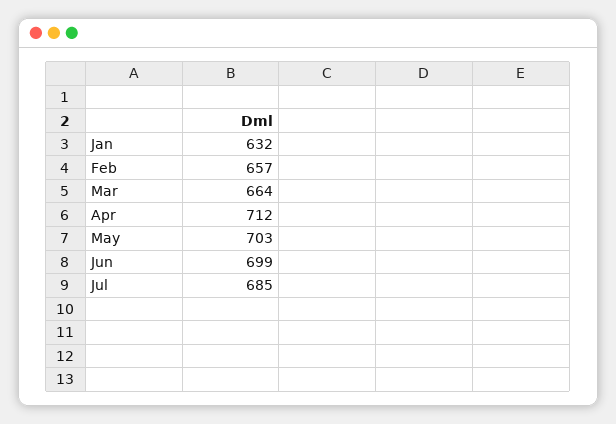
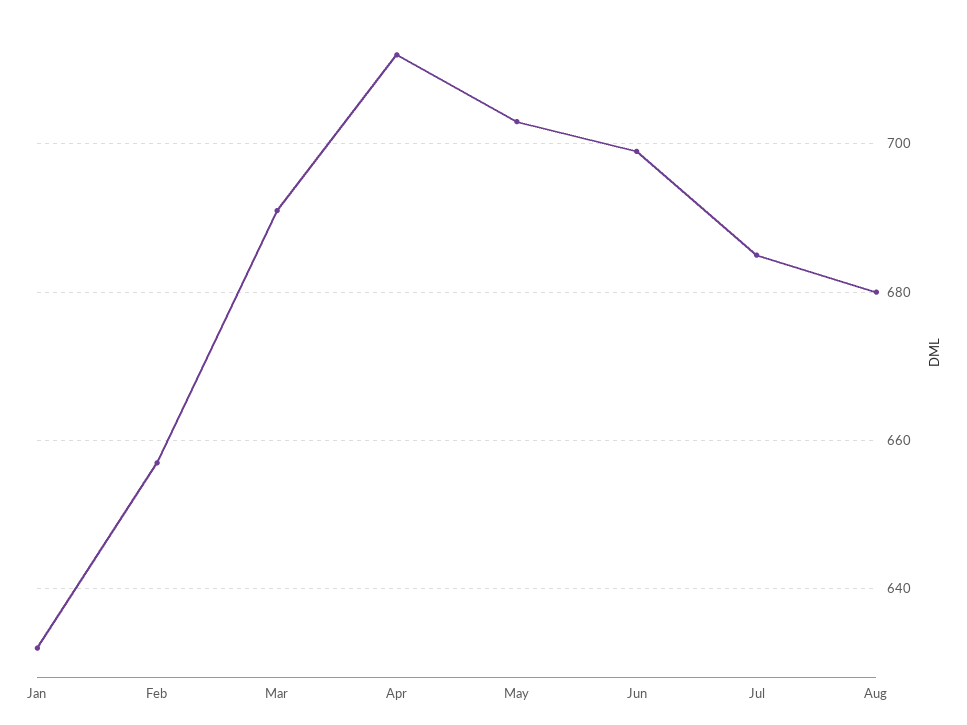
Mar: 664 -> 690
Aug: none -> 680

